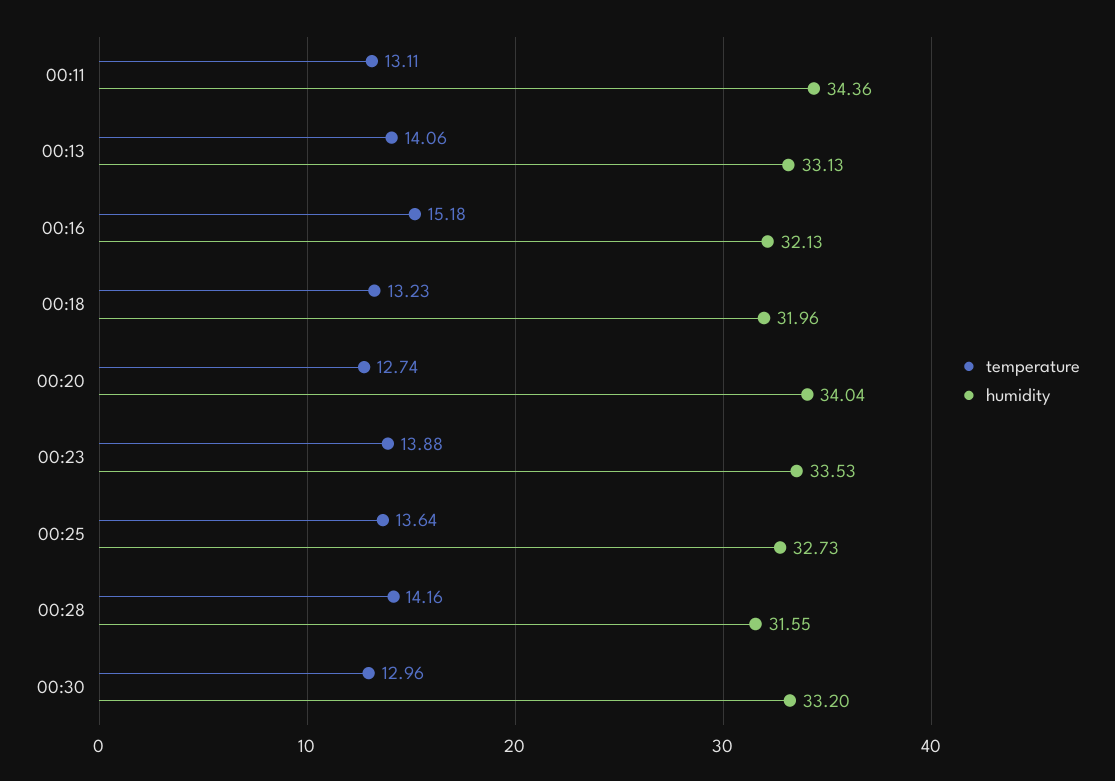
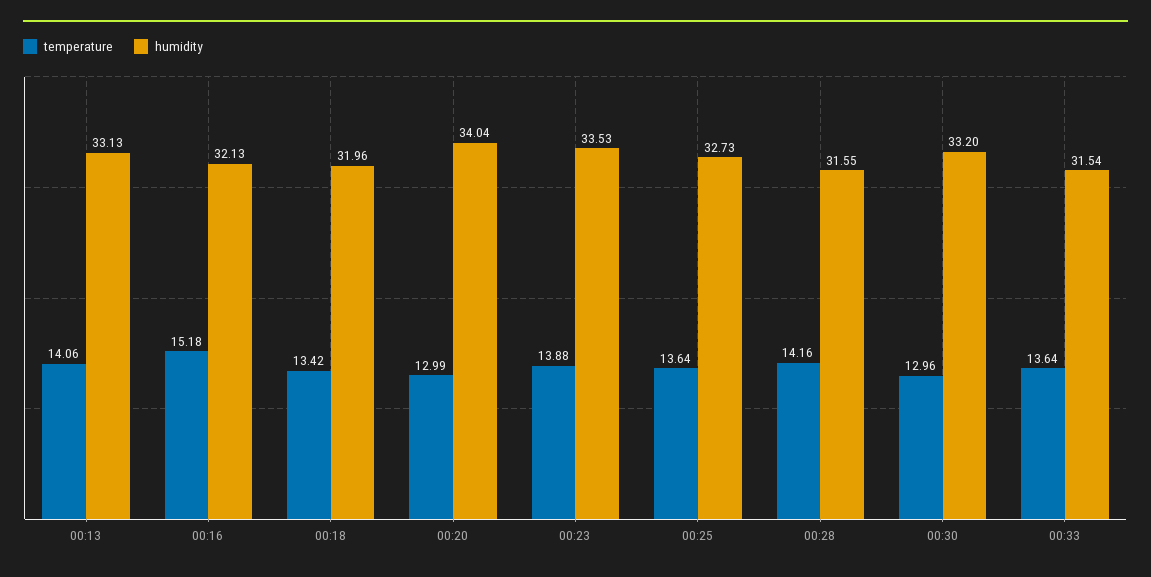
temperature, 00:11: 13.11 -> none
humidity, 00:11: 34.36 -> none
temperature, 00:18: 13.23 -> 13.42
temperature, 00:20: 12.74 -> 12.99
temperature, 00:33: none -> 13.64
humidity, 00:33: none -> 31.54

